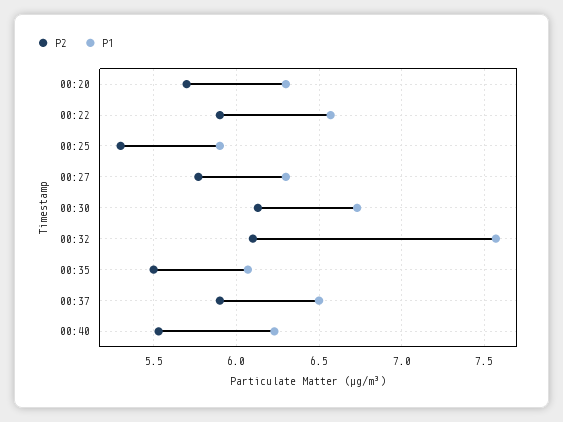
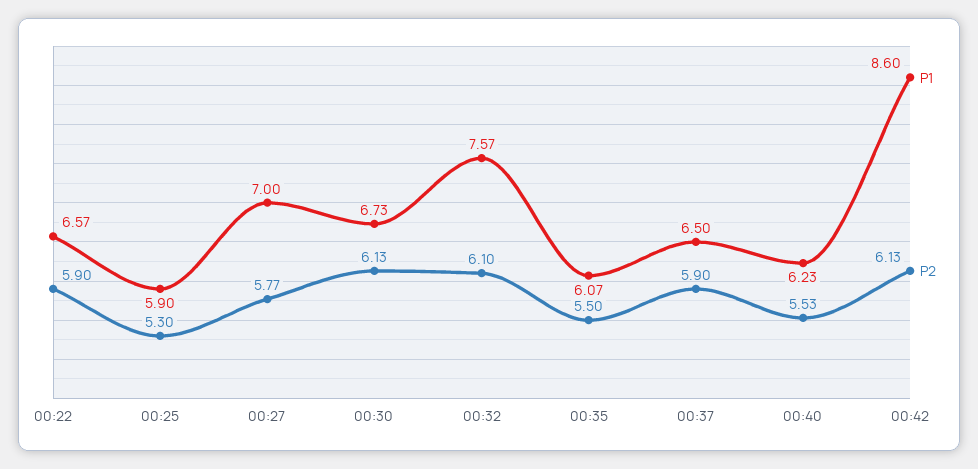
P2, 00:20: 5.7 -> none
P1, 00:20: 6.3 -> none
P1, 00:27: 6.3 -> 7
P1, 00:42: none -> 8.6
P2, 00:42: none -> 6.13

